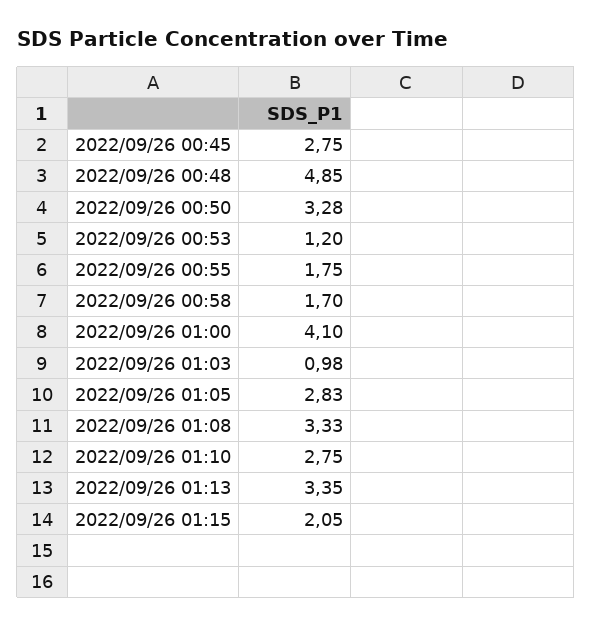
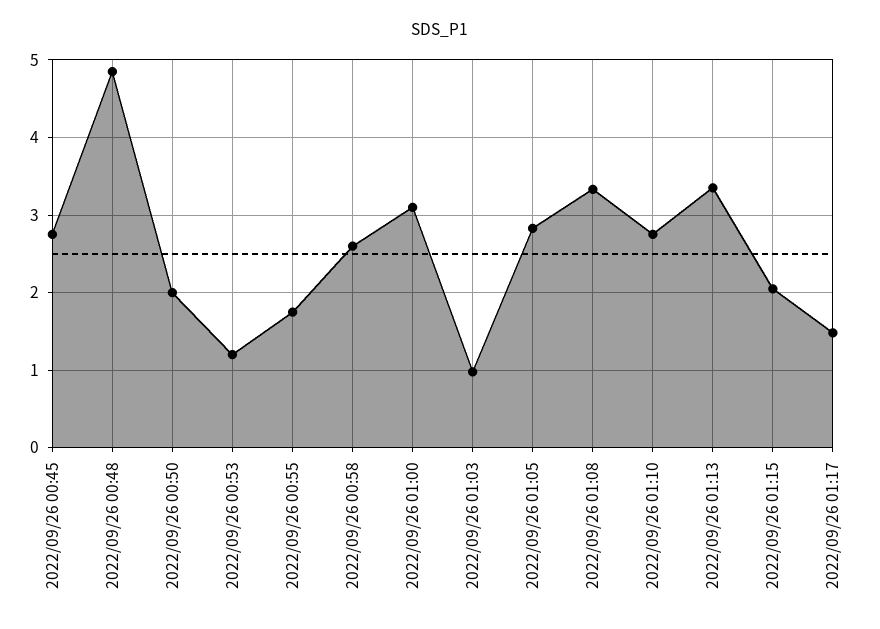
2022/09/26 00:50: 3.28 -> 2
2022/09/26 00:58: 1.7 -> 2.6
2022/09/26 01:00: 4.1 -> 3.1
2022/09/26 01:17: none -> 1.5

